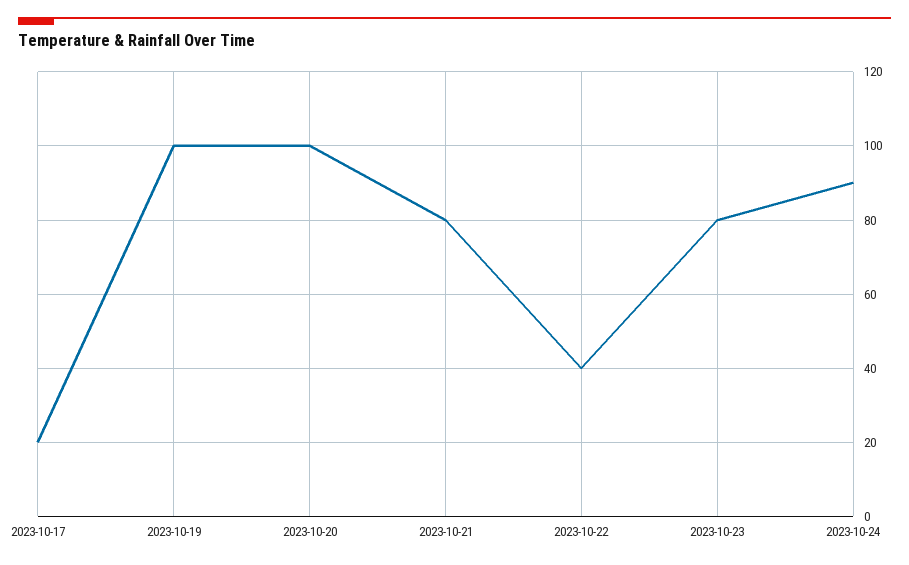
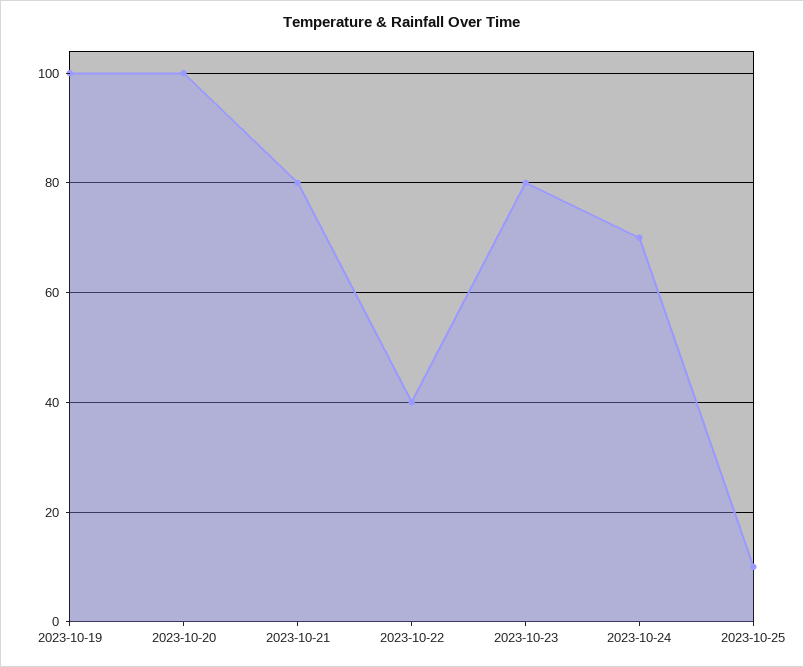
2023-10-17: 20 -> none
2023-10-24: 90 -> 70
2023-10-25: none -> 10

